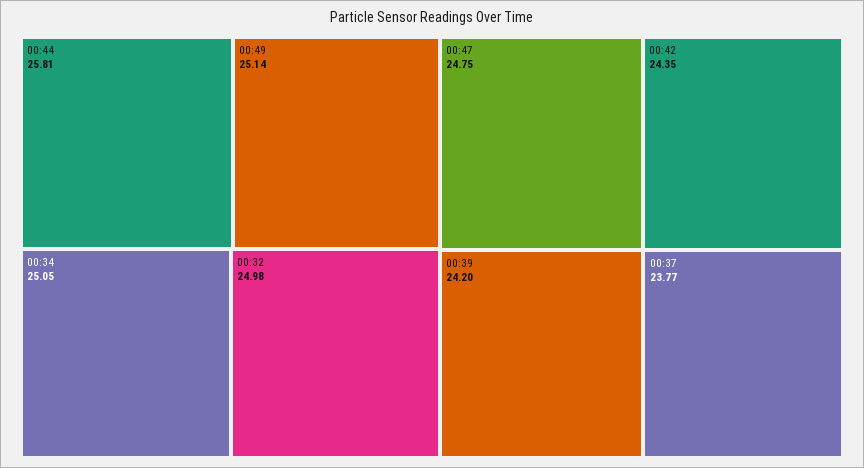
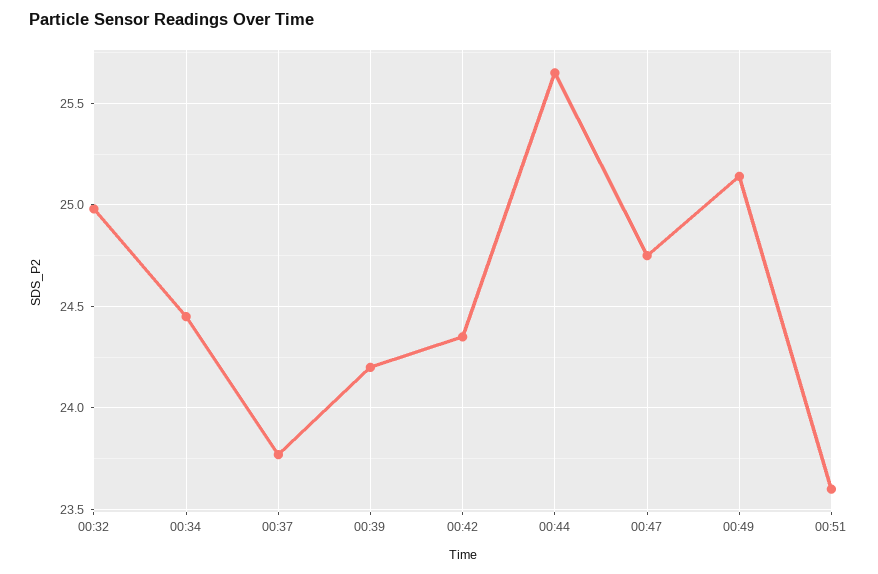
00:44: 25.81 -> 25.65
00:34: 25.05 -> 24.45
00:51: none -> 23.6

